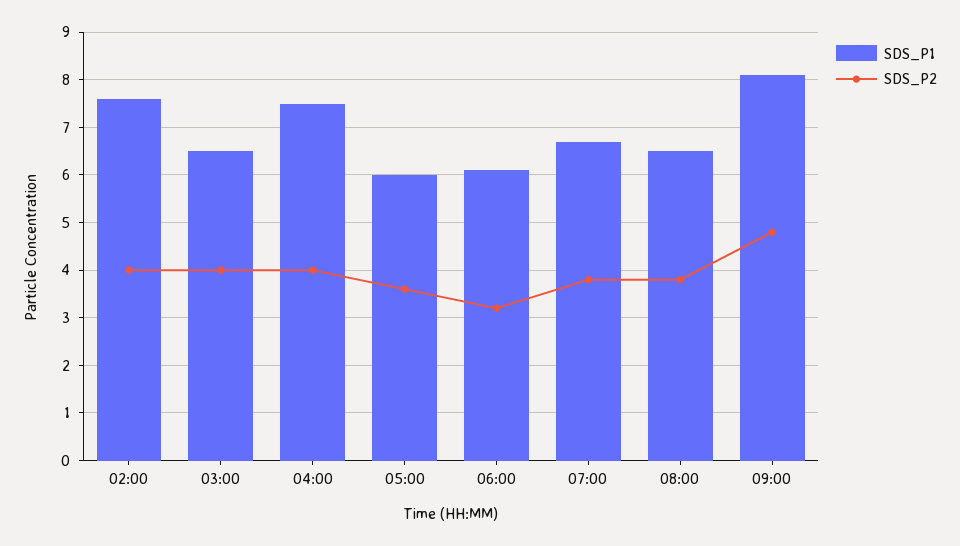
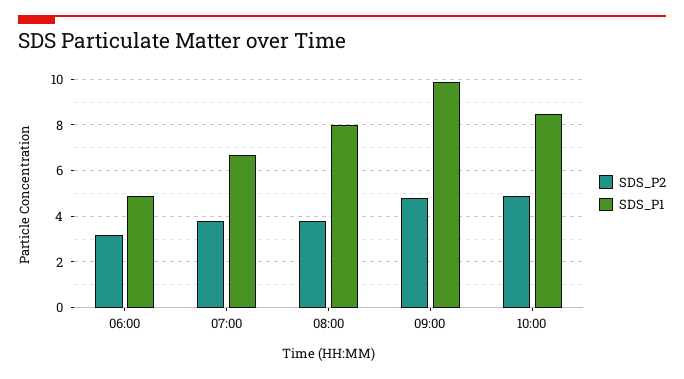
SDS_P1, 02:00: 7.5 -> none
SDS_P2, 02:00: 4 -> none
SDS_P1, 03:00: 6.5 -> none
SDS_P2, 03:00: 4 -> none
SDS_P1, 04:00: 7.5 -> none
SDS_P2, 04:00: 4 -> none
SDS_P1, 05:00: 6 -> none
SDS_P2, 05:00: 3.5 -> none
SDS_P1, 06:00: 6 -> 5
SDS_P1, 08:00: 6.5 -> 8
SDS_P1, 09:00: 8 -> 10
SDS_P2, 10:00: none -> 5
SDS_P1, 10:00: none -> 8.5

